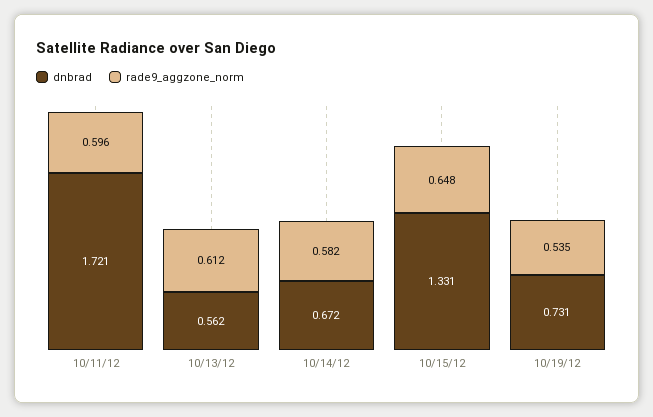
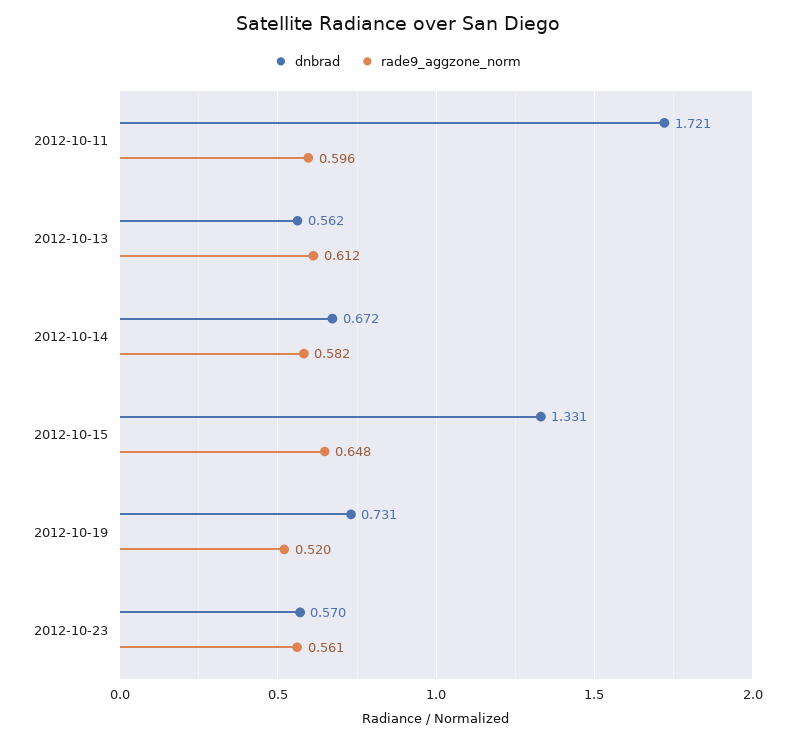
rade9_aggzone_norm, 10/19/12: 0.535 -> 0.52
dnbrad, 2012-10-23: none -> 0.57
rade9_aggzone_norm, 2012-10-23: none -> 0.561

